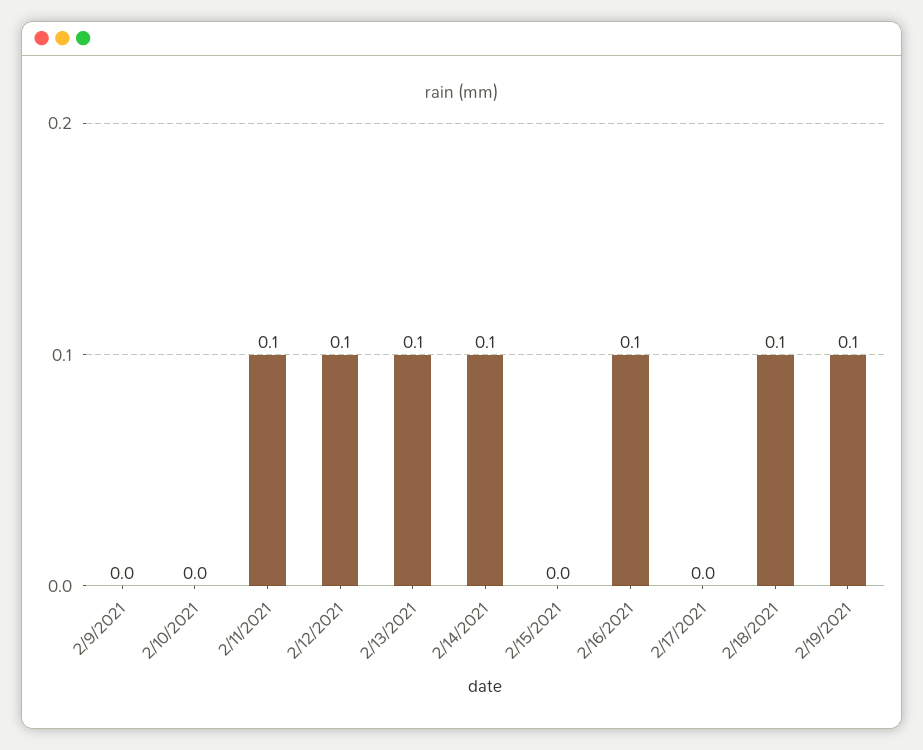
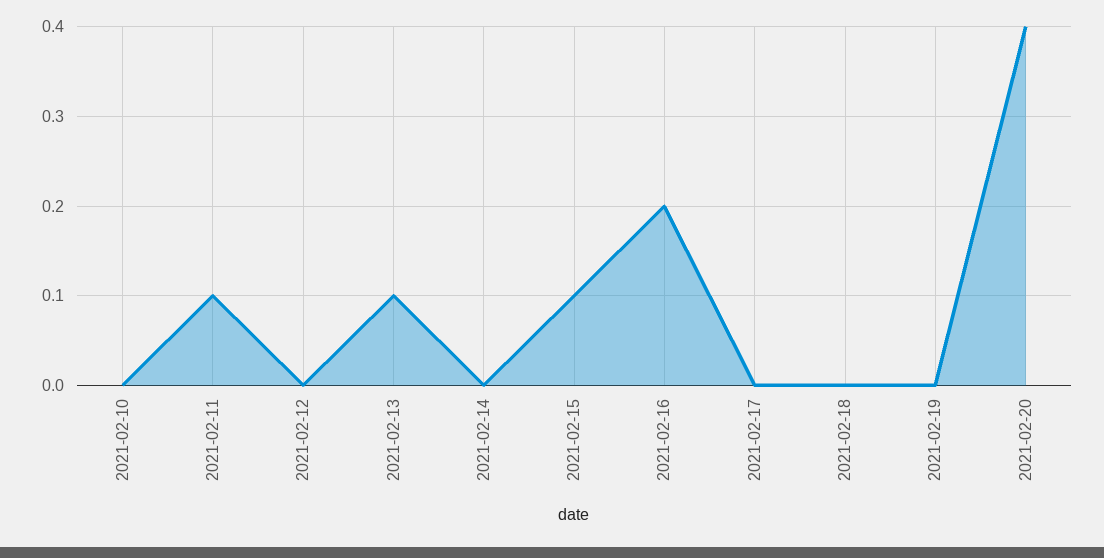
2/9/2021: 0 -> none
2/12/2021: 0.1 -> 0
2/14/2021: 0.1 -> 0
2/15/2021: 0 -> 0.1
2/16/2021: 0.1 -> 0.2
2/18/2021: 0.1 -> 0
2/19/2021: 0.1 -> 0
2021-02-20: none -> 0.4

